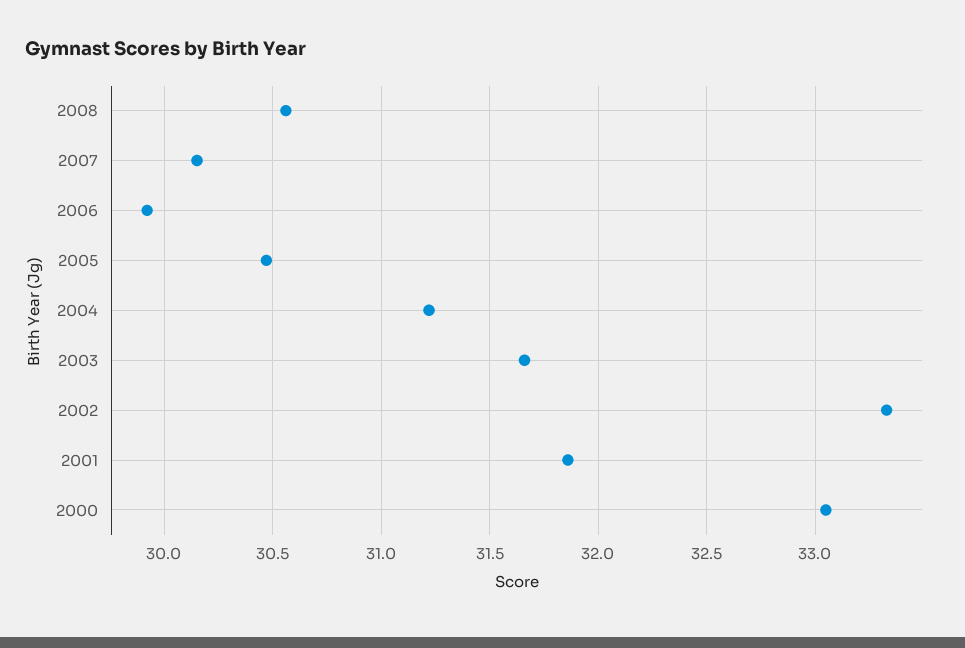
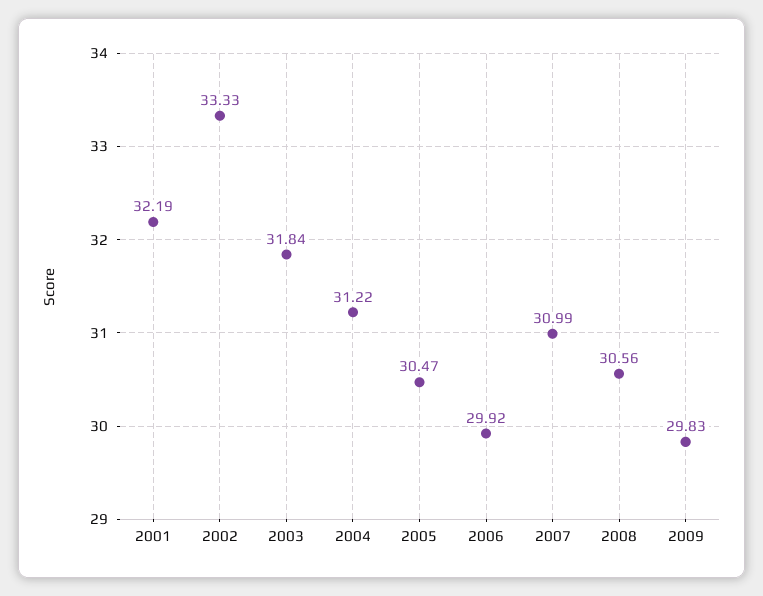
2007: 30.15 -> 30.99
2003: 31.65 -> 31.84
2001: 31.85 -> 32.19
2000: 33.05 -> none
2009: none -> 29.83

